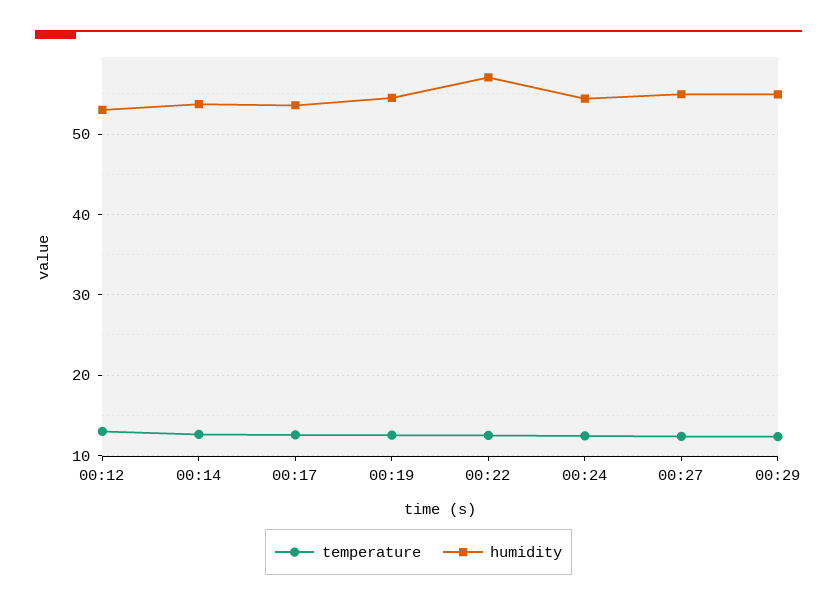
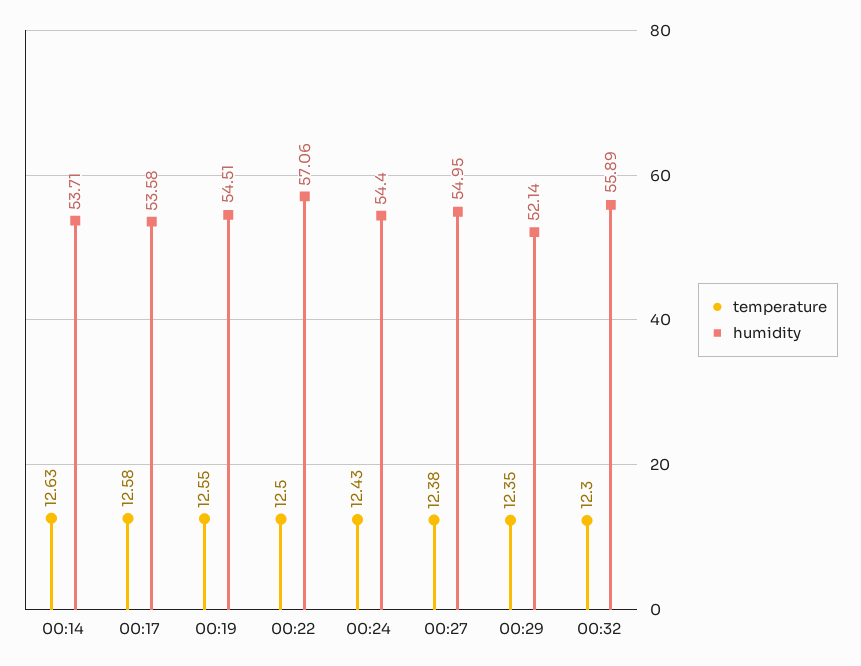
temperature, 00:12: 13 -> none
humidity, 00:12: 53 -> none
humidity, 00:29: 55 -> 52.14
temperature, 00:32: none -> 12.3
humidity, 00:32: none -> 55.89

